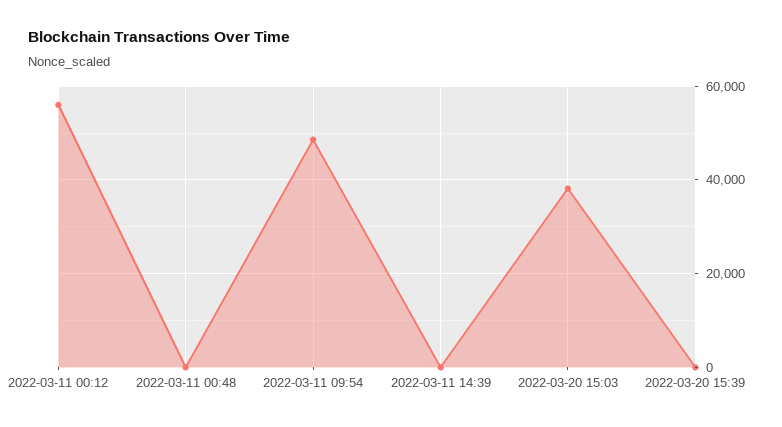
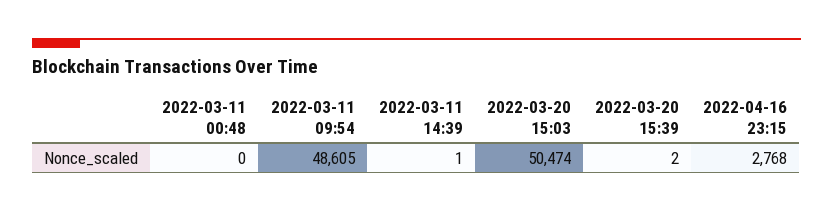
2022-03-11 00:12: 56000 -> none
2022-03-20 15:03: 38000 -> 50474
2022-04-16 23:15: none -> 2768

